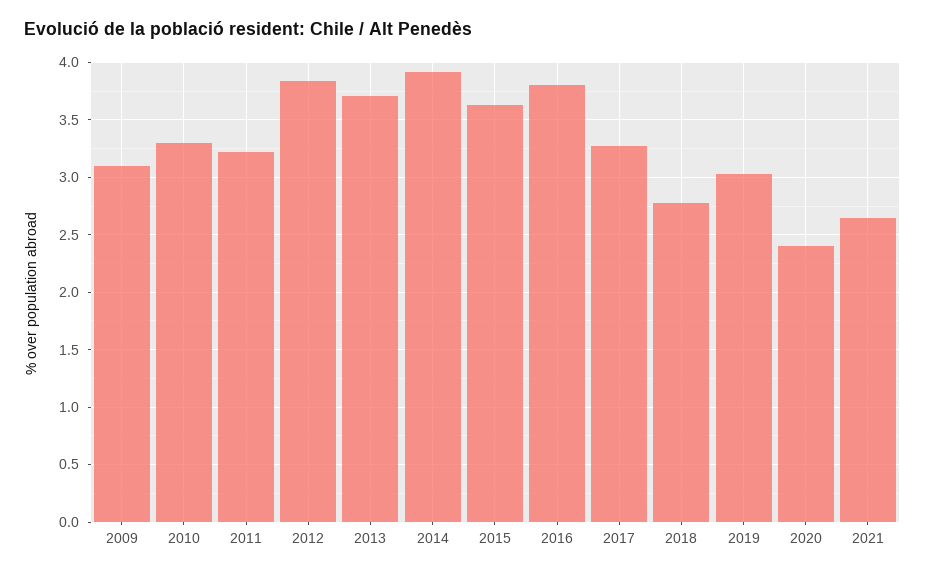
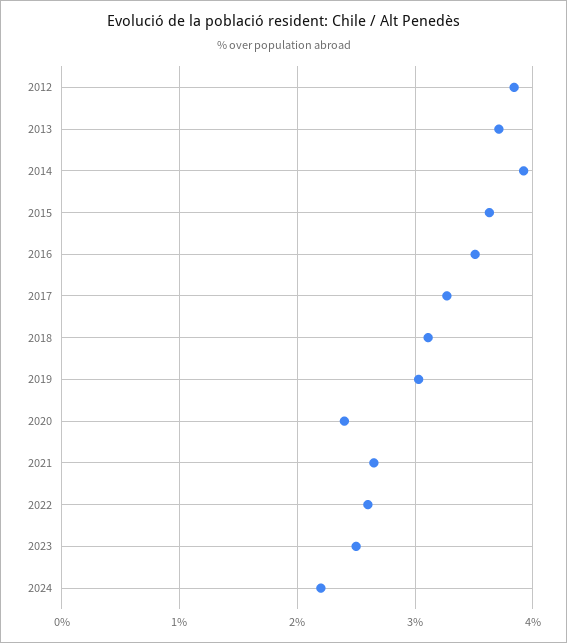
2009: 3.1 -> none
2010: 3.3 -> none
2011: 3.2 -> none
2016: 3.8 -> 3.5
2018: 2.8 -> 3.1
2022: none -> 2.6
2023: none -> 2.5
2024: none -> 2.2

